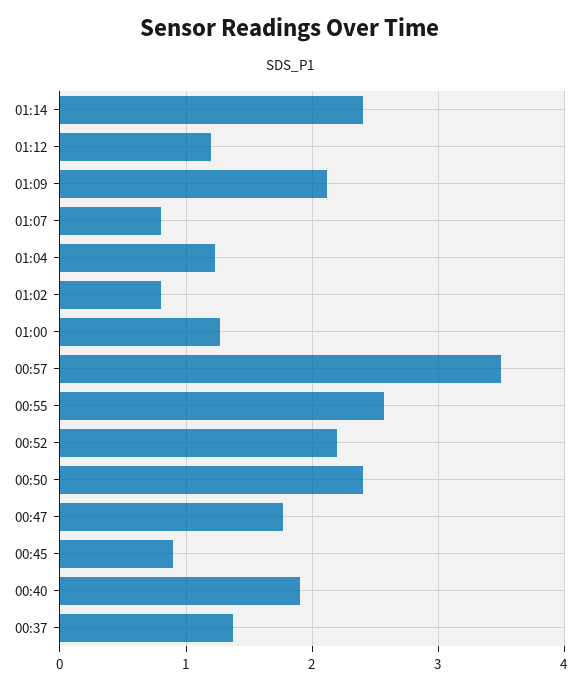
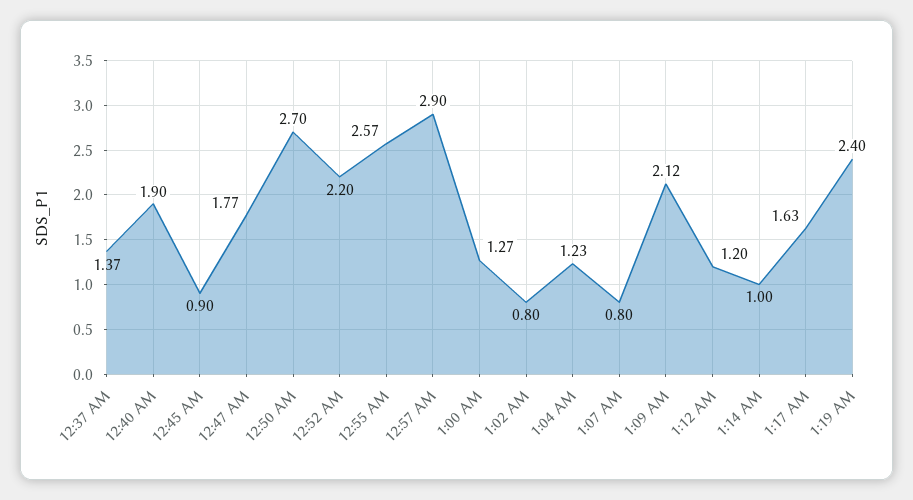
01:14: 2.4 -> 1
00:57: 3.5 -> 2.9
00:50: 2.4 -> 2.7
1:17 AM: none -> 1.63
1:19 AM: none -> 2.4

